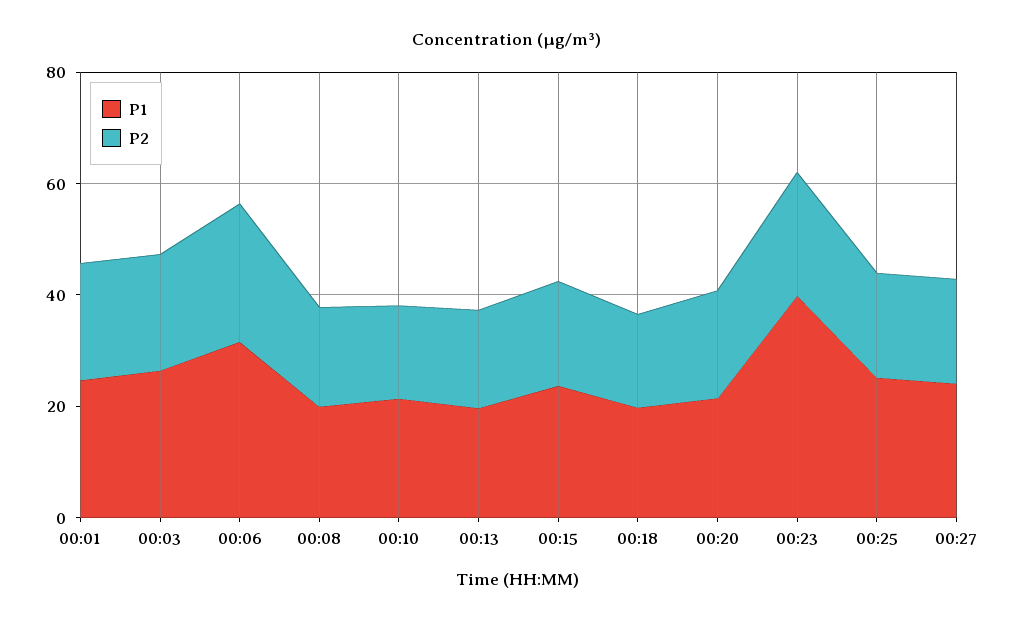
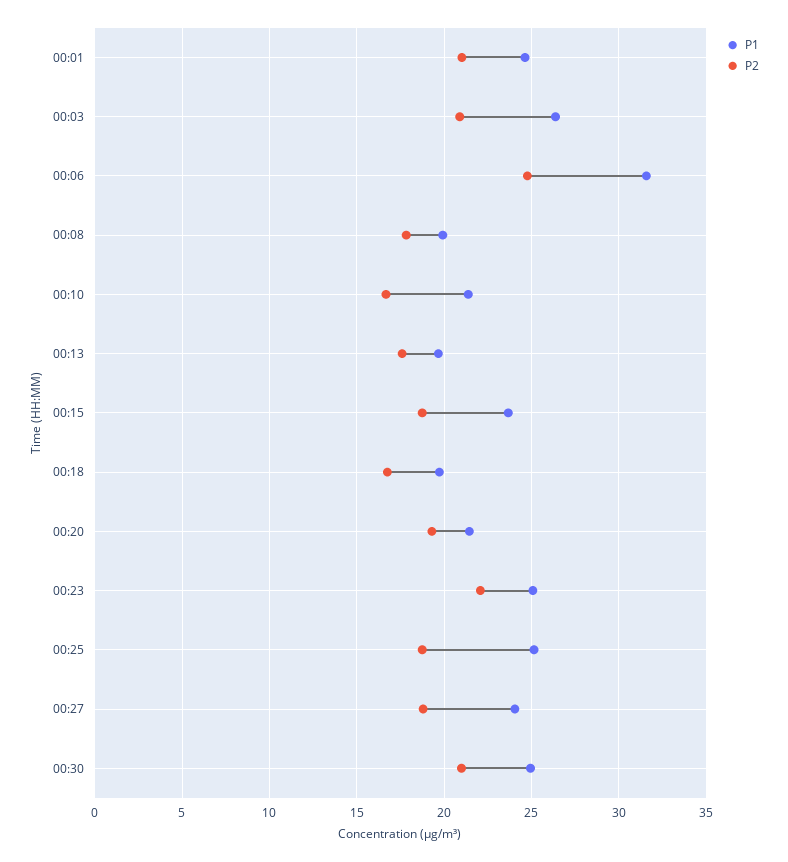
P1, 00:23: 40 -> 25
P1, 00:30: none -> 25
P2, 00:30: none -> 21

